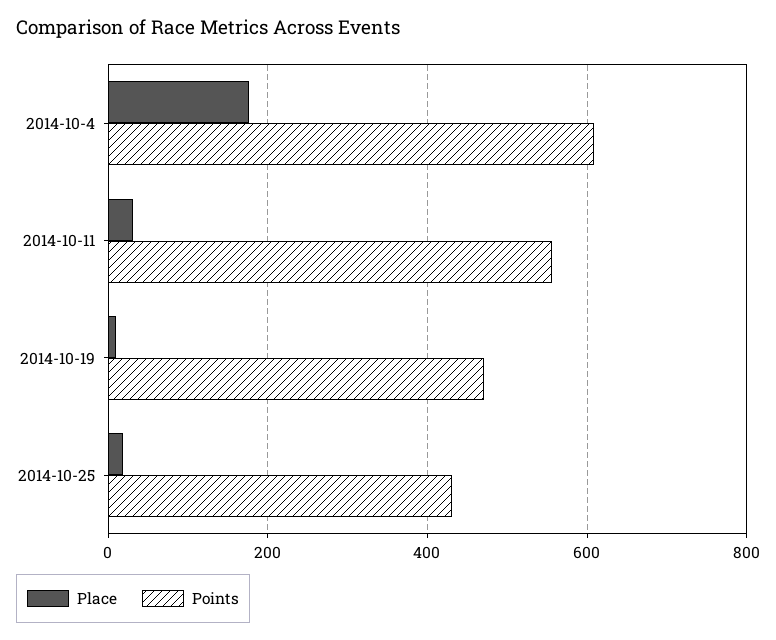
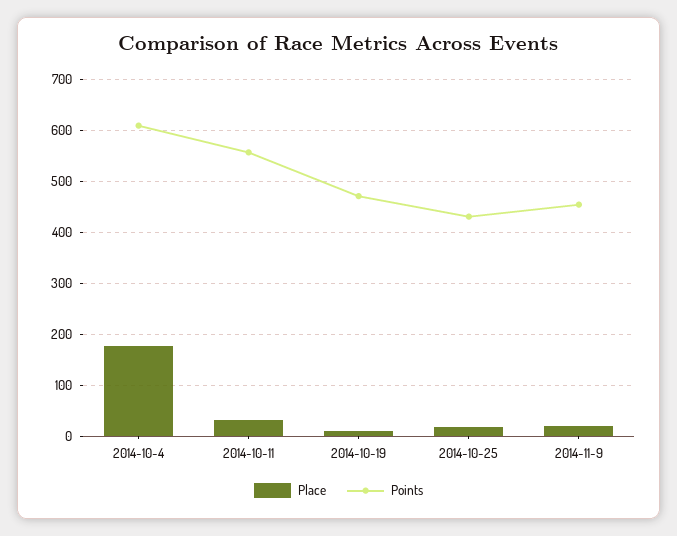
Place, 2014-11-9: none -> 20
Points, 2014-11-9: none -> 460

